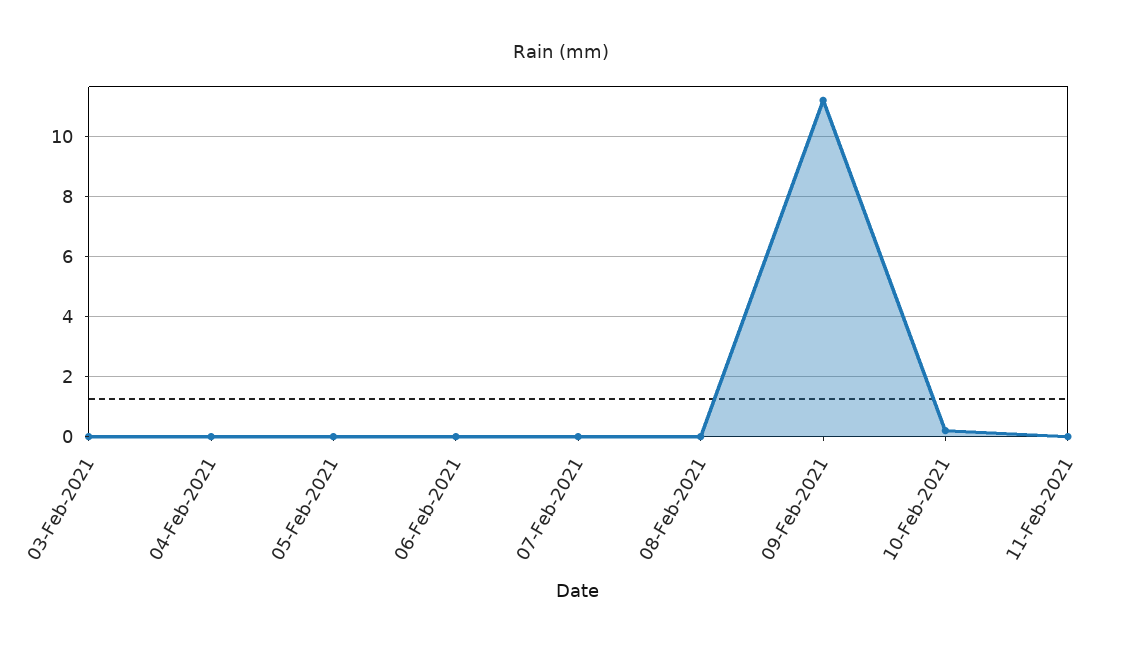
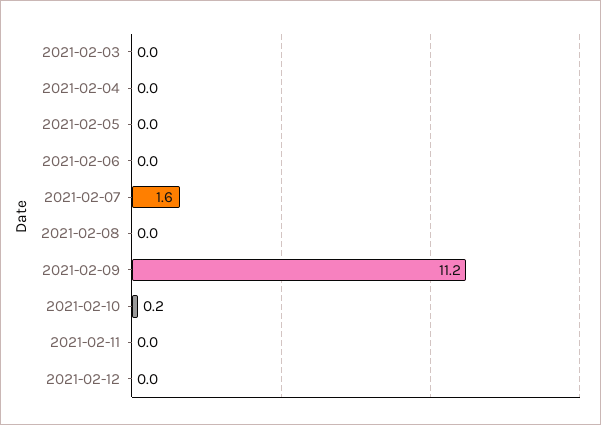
07-Feb-2021: 0 -> 1.6
2021-02-12: none -> 0

